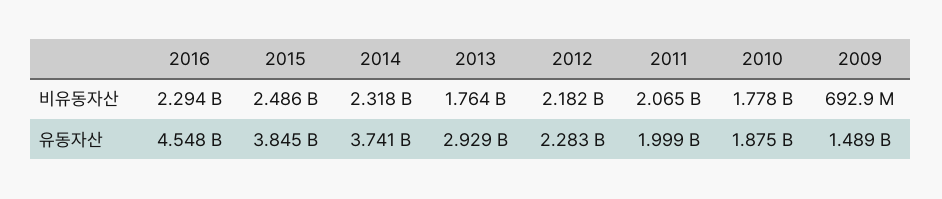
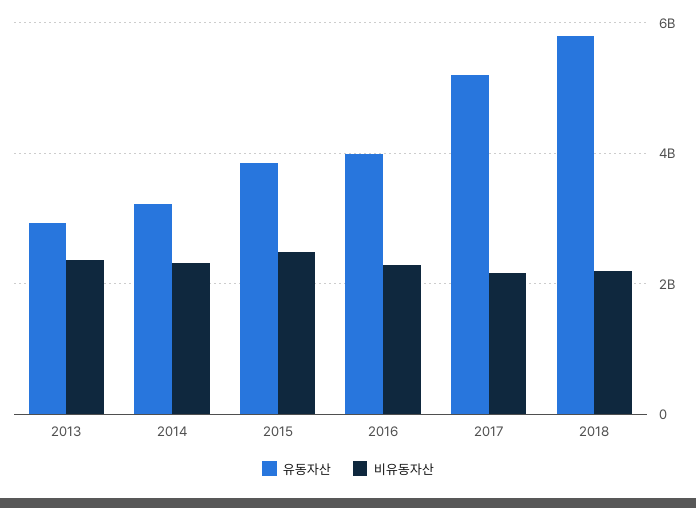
비유동자산, 2013: 1764000000 -> 2400000000
비유동자산, 2012: 2182000000 -> none
비유동자산, 2011: 2065000000 -> none
비유동자산, 2010: 1778000000 -> none
비유동자산, 2009: 692900000 -> none
유동자산, 2016: 4548000000 -> 4000000000
유동자산, 2014: 3741000000 -> 3200000000
유동자산, 2012: 2283000000 -> none
유동자산, 2011: 1999000000 -> none
유동자산, 2010: 1875000000 -> none
유동자산, 2009: 1489000000 -> none
유동자산, 2017: none -> 5200000000
비유동자산, 2017: none -> 2200000000
유동자산, 2018: none -> 5800000000
비유동자산, 2018: none -> 2200000000

